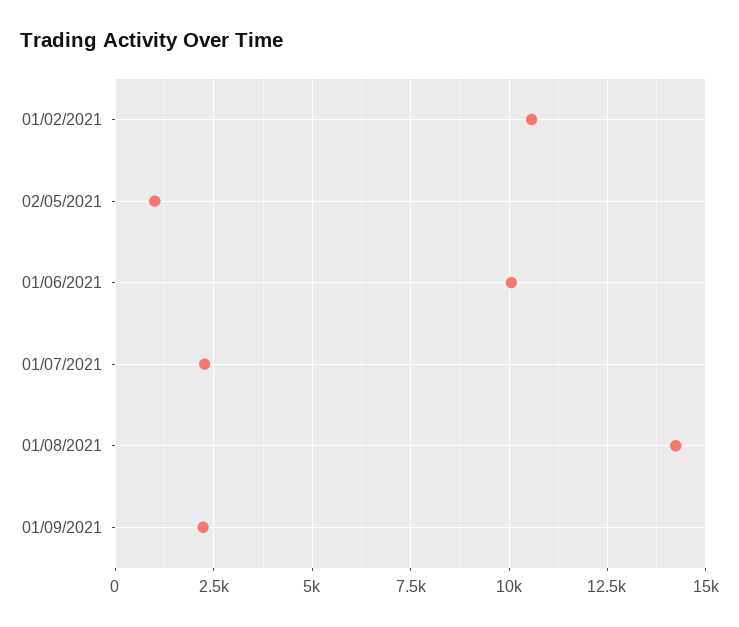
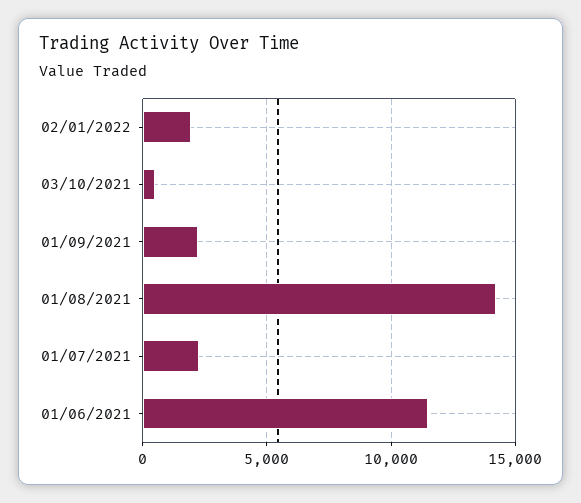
01/02/2021: 10500 -> none
02/05/2021: 1000 -> none
01/06/2021: 10000 -> 11500
02/01/2022: none -> 2000
03/10/2021: none -> 500

